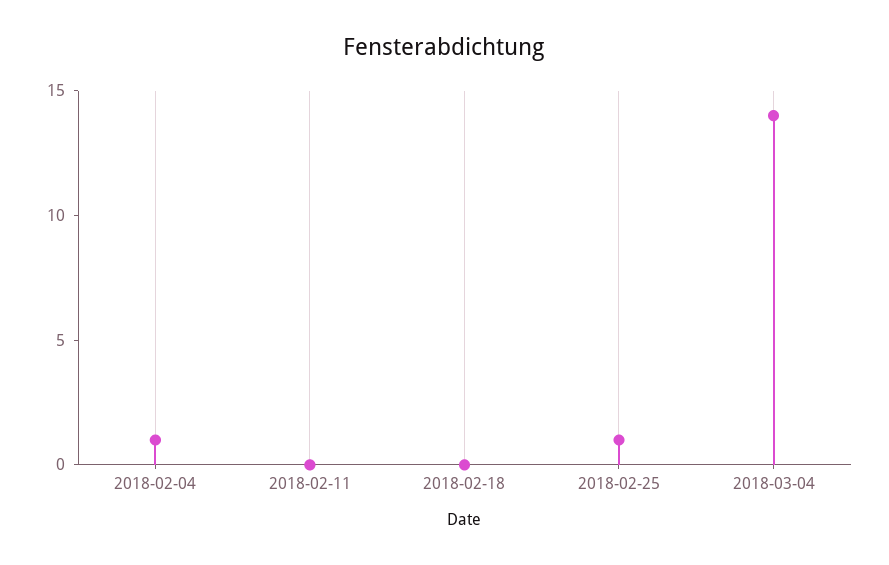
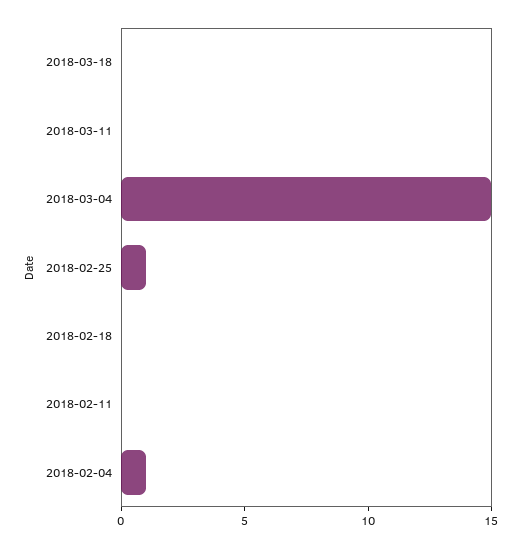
2018-03-04: 14 -> 15
2018-03-18: none -> 0
2018-03-11: none -> 0

